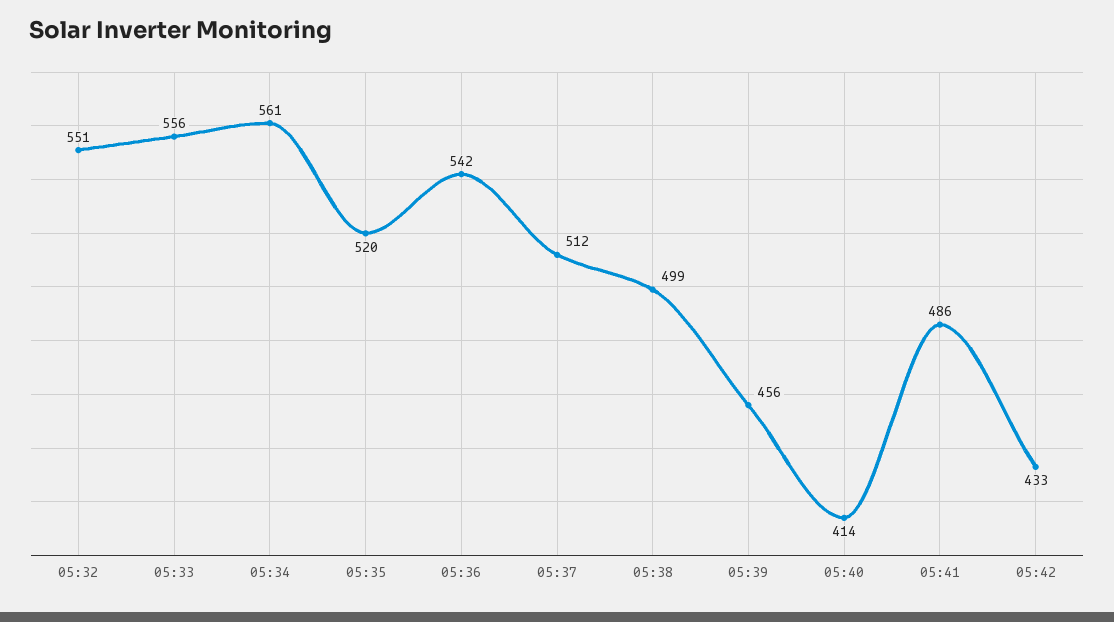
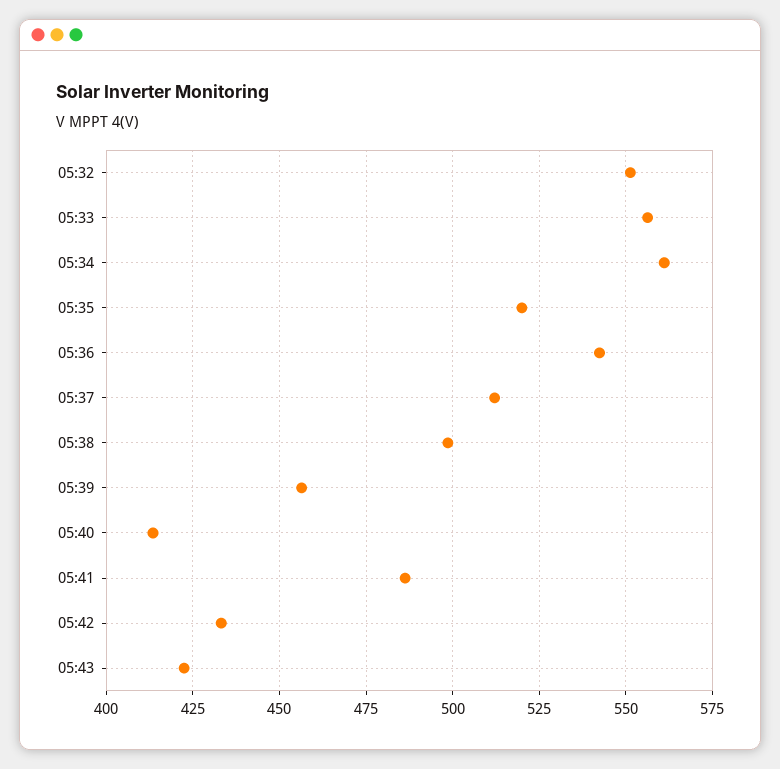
05:43: none -> 422.5

